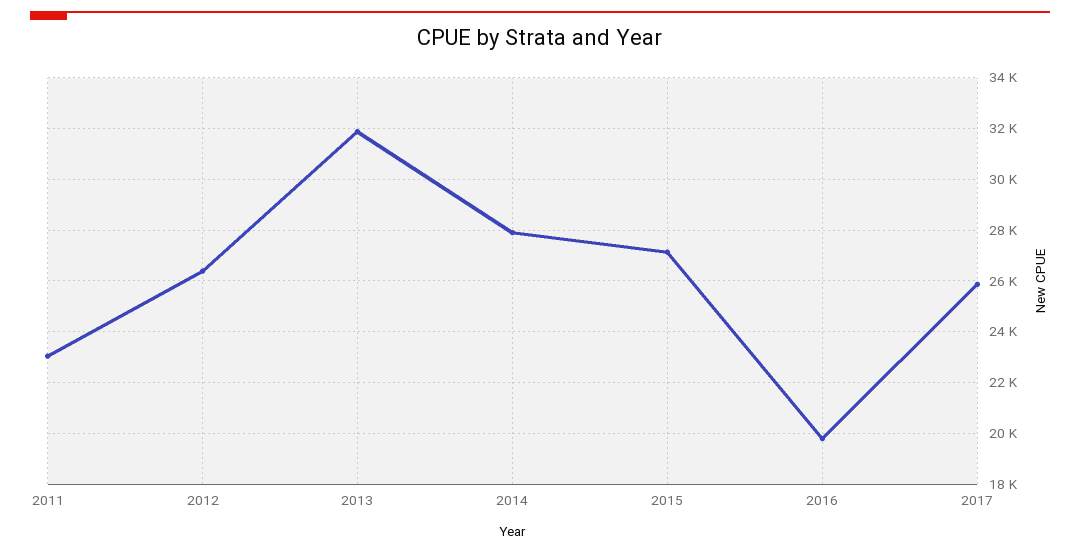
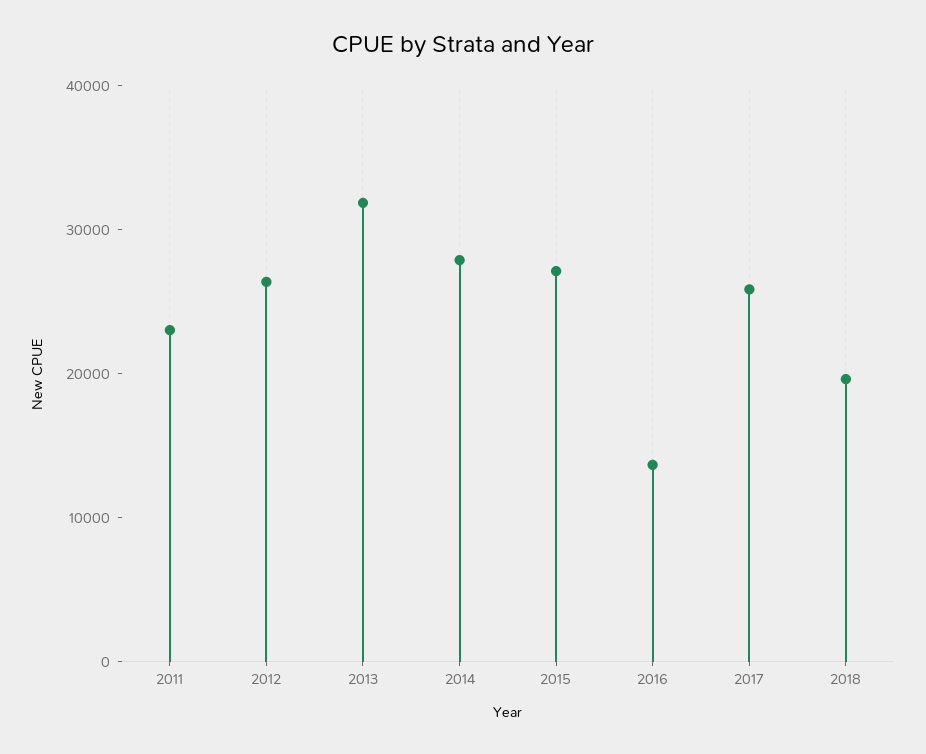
2016: 19750 -> 14000
2018: none -> 20000

